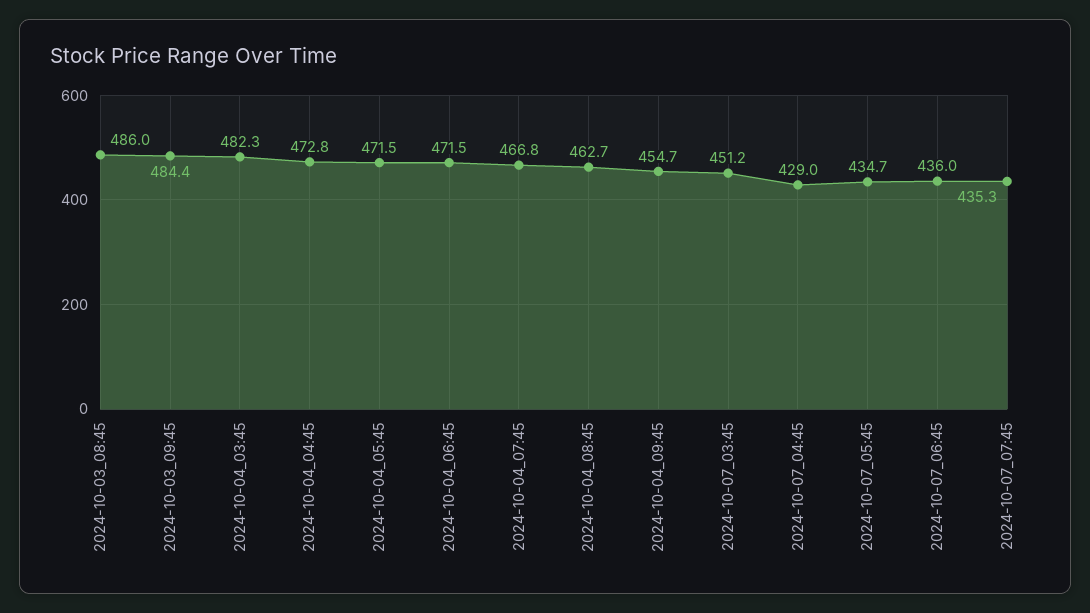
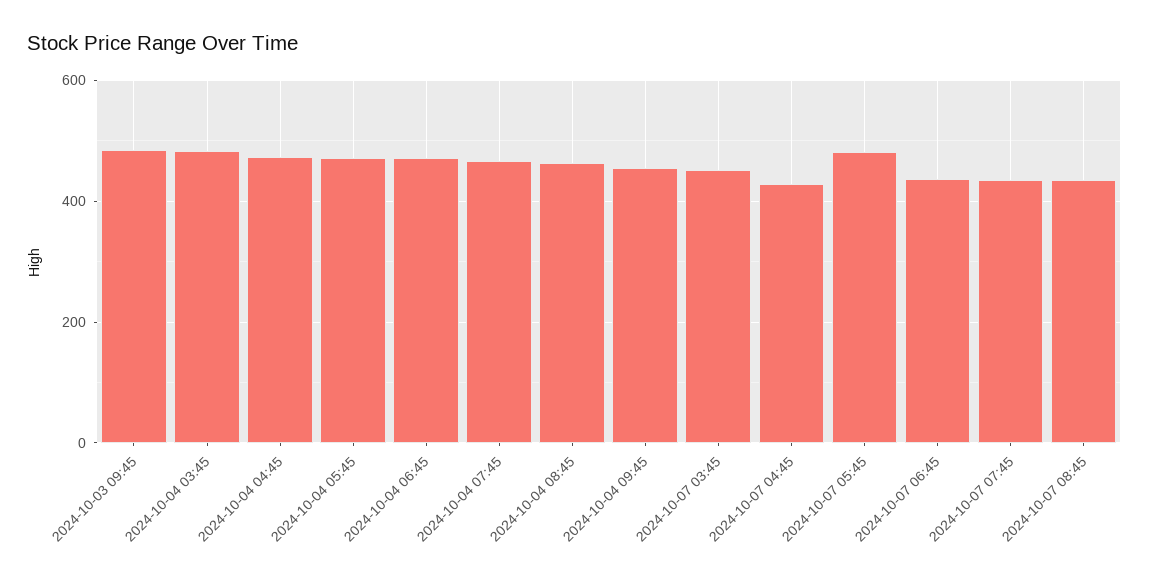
2024-10-03_08:45: 486 -> none
2024-10-07_05:45: 434.7 -> 480
2024-10-07 08:45: none -> 440

